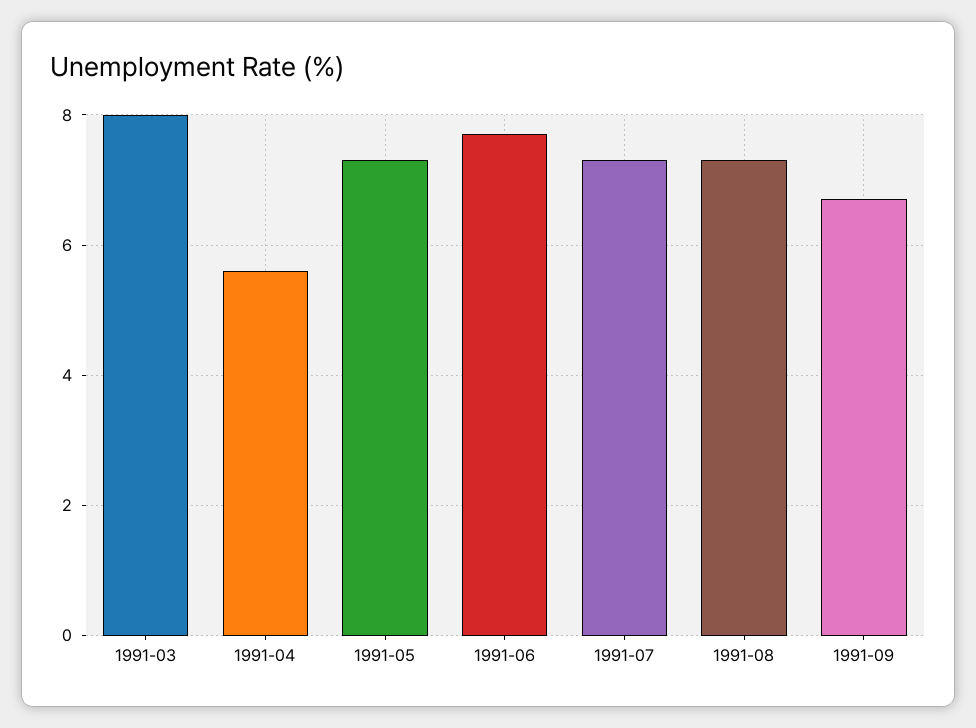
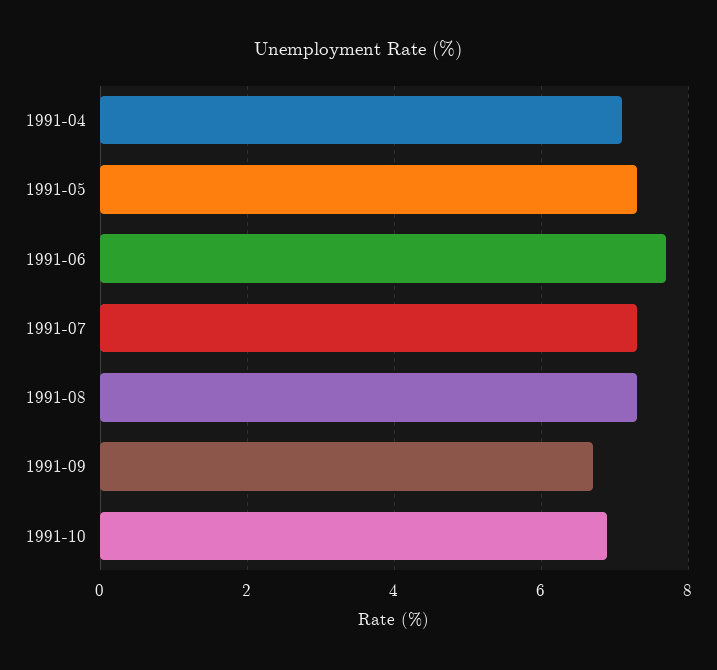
1991-03: 8 -> none
1991-04: 5.5 -> 7
1991-10: none -> 7

